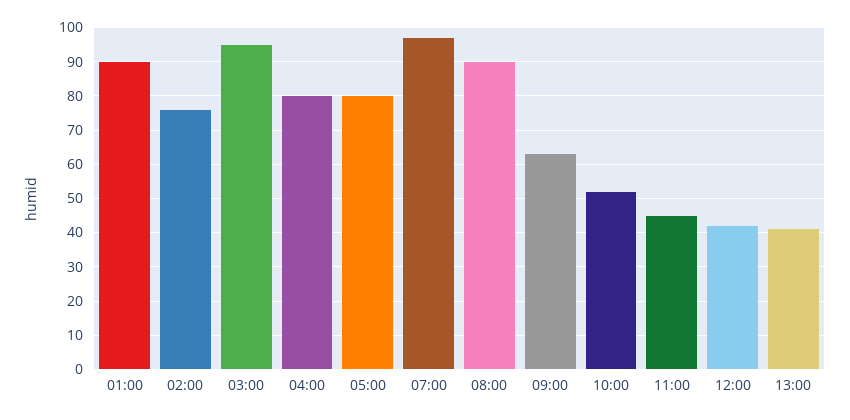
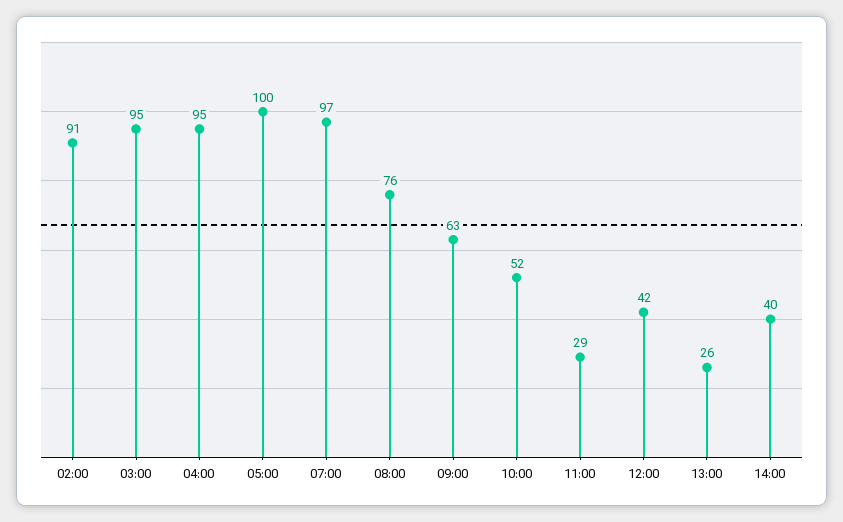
01:00: 90 -> none
02:00: 75 -> 91
04:00: 80 -> 95
05:00: 80 -> 100
08:00: 90 -> 76
11:00: 45 -> 29
13:00: 40 -> 26
14:00: none -> 40

